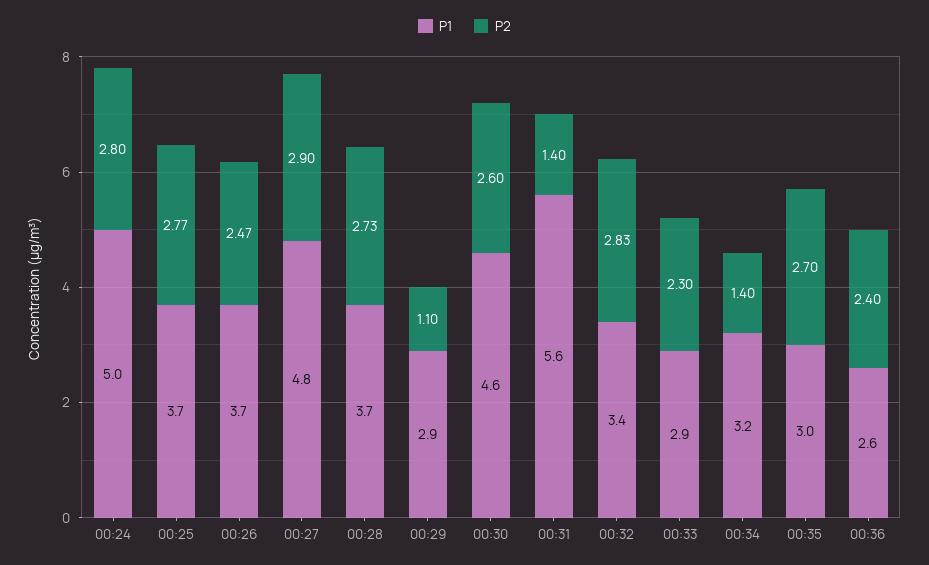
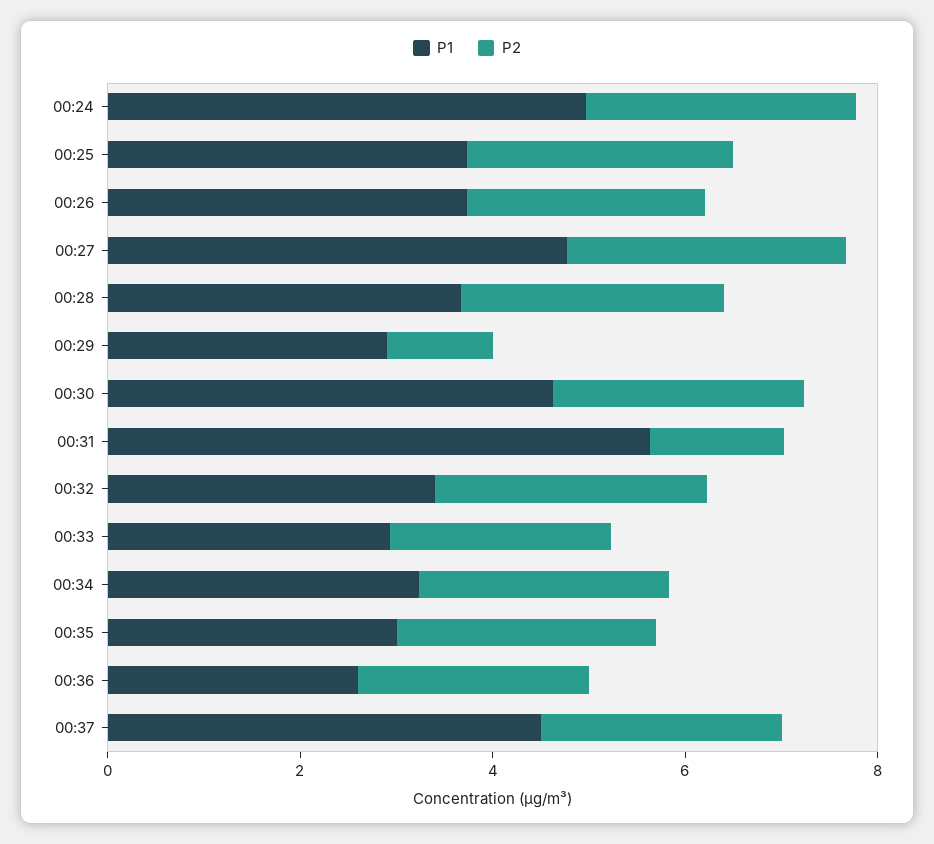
P2, 00:34: 1.4 -> 2.5
P1, 00:37: none -> 4.5
P2, 00:37: none -> 2.5

